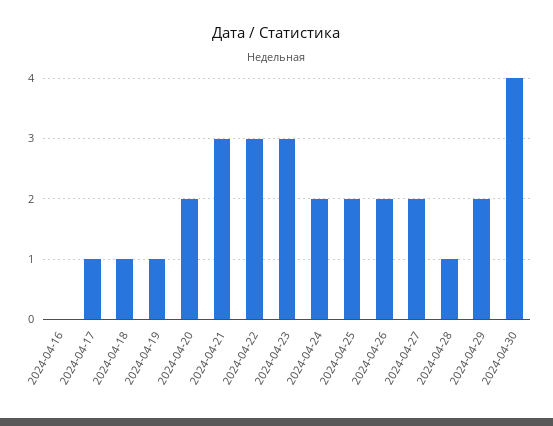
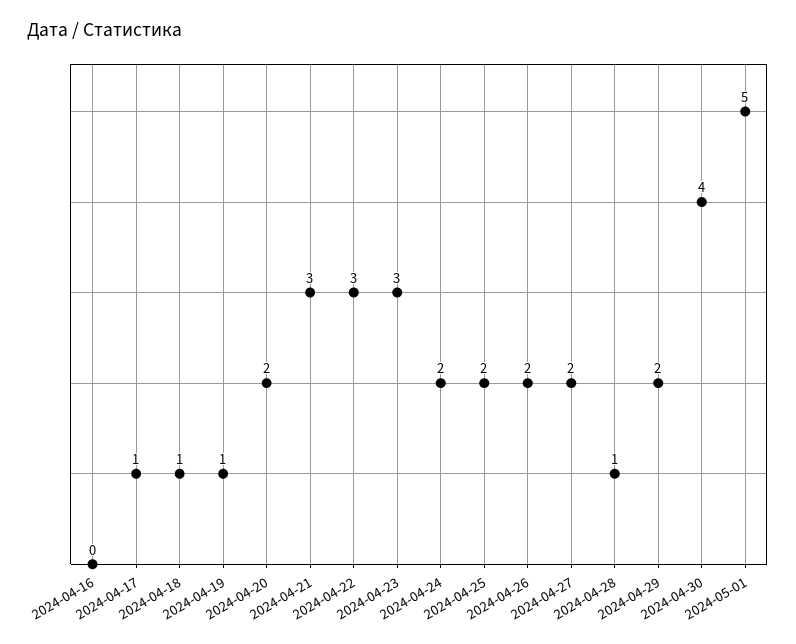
2024-05-01: none -> 5

